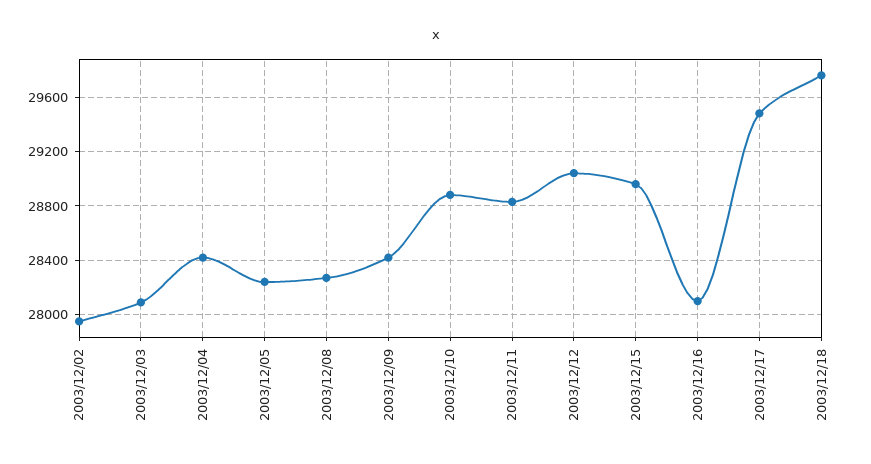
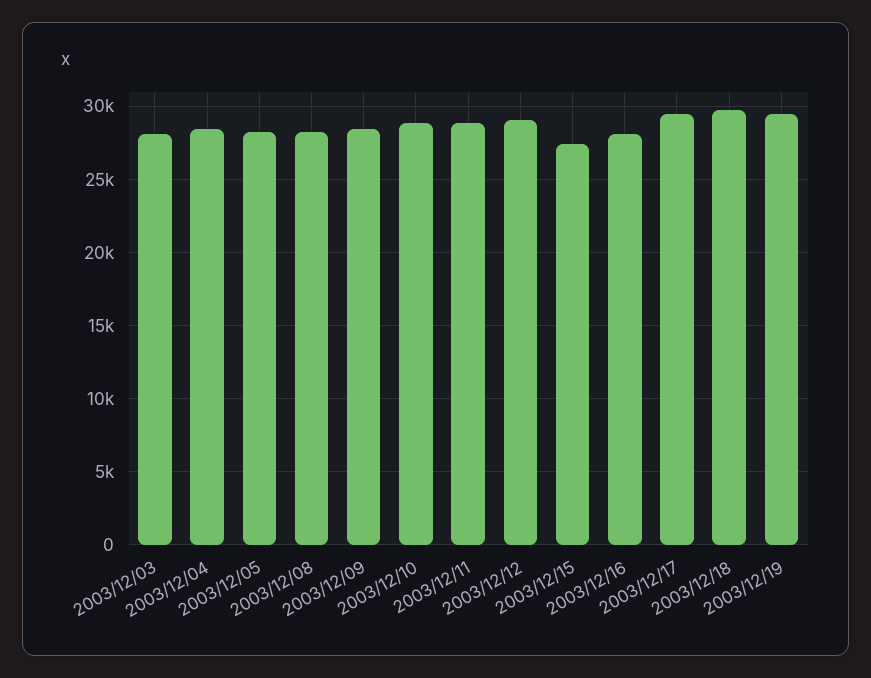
2003/12/02: 27950 -> none
2003/12/15: 28950 -> 27500
2003/12/19: none -> 29500

